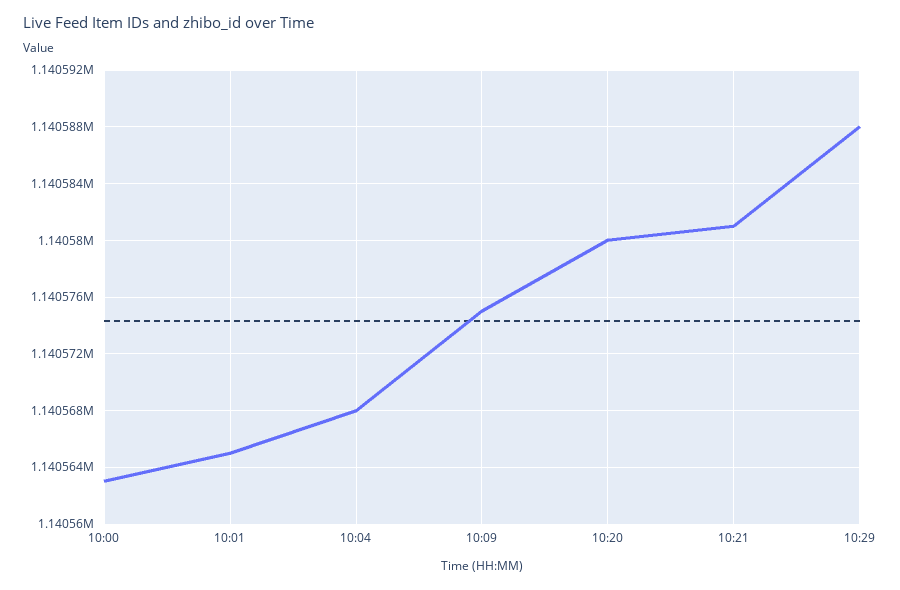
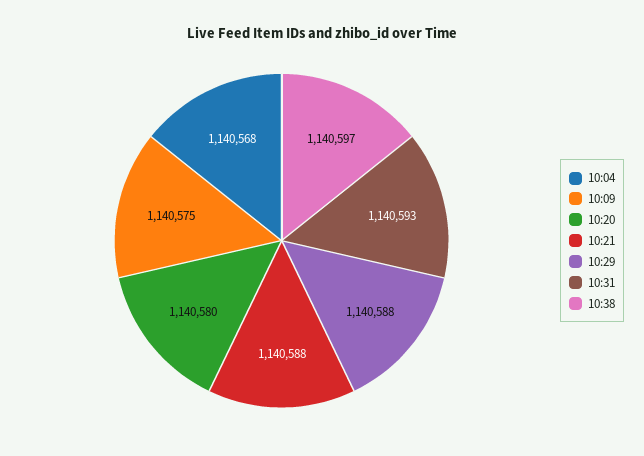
10:00: 1140563 -> none
10:01: 1140565 -> none
10:21: 1140581 -> 1140588
10:31: none -> 1140593
10:38: none -> 1140597

